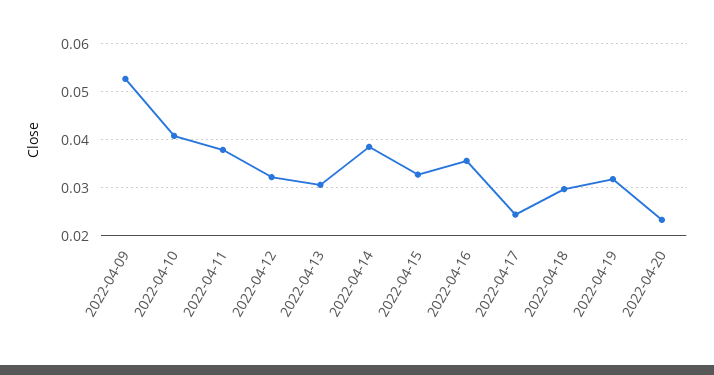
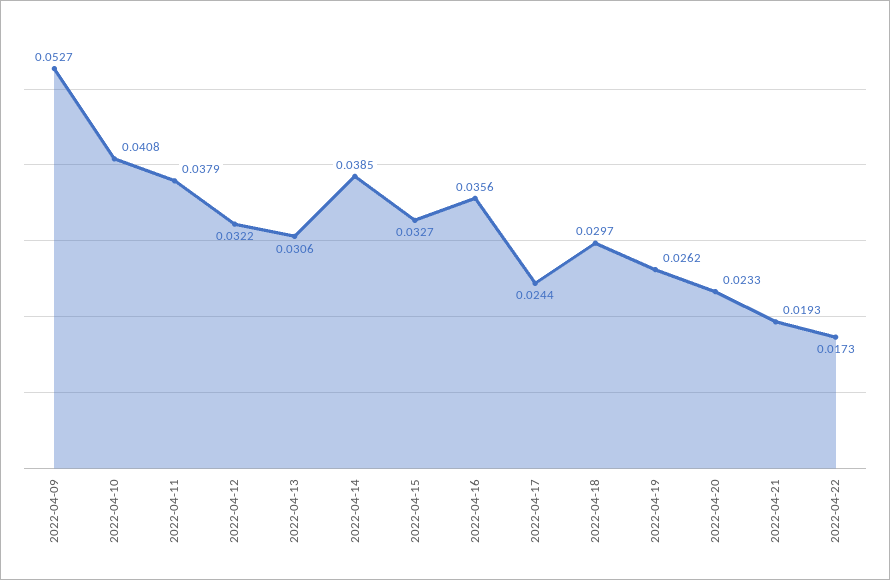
2022-04-19: 0.032 -> 0.0262
2022-04-21: none -> 0.0193
2022-04-22: none -> 0.0173

